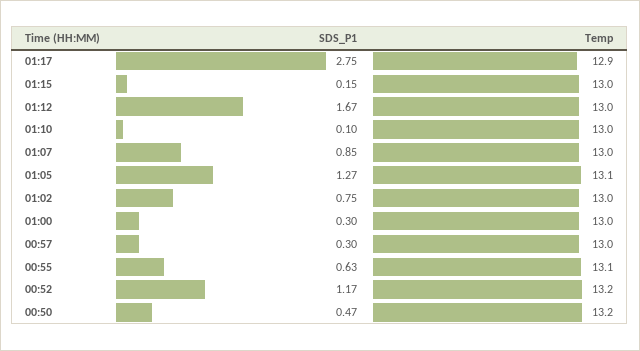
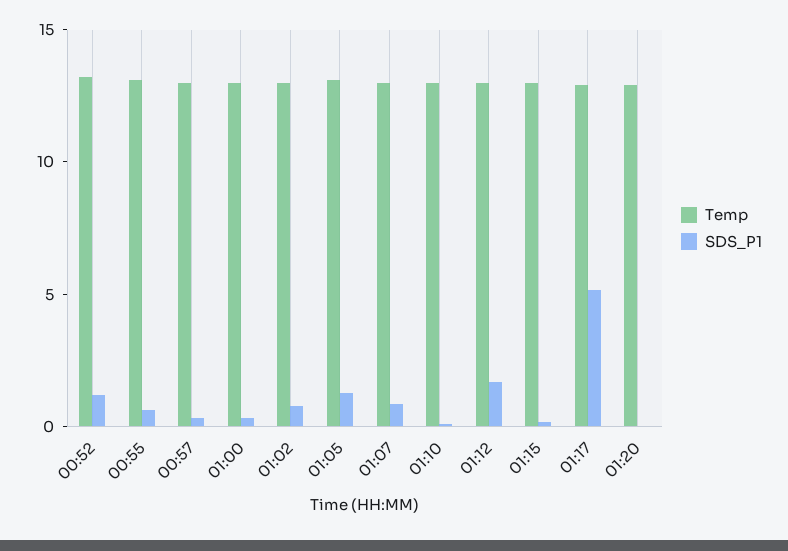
SDS_P1, 01:17: 2.75 -> 5
SDS_P1, 00:50: 0.47 -> none
Temp, 00:50: 13.2 -> none
Temp, 01:20: none -> 13
SDS_P1, 01:20: none -> 0

